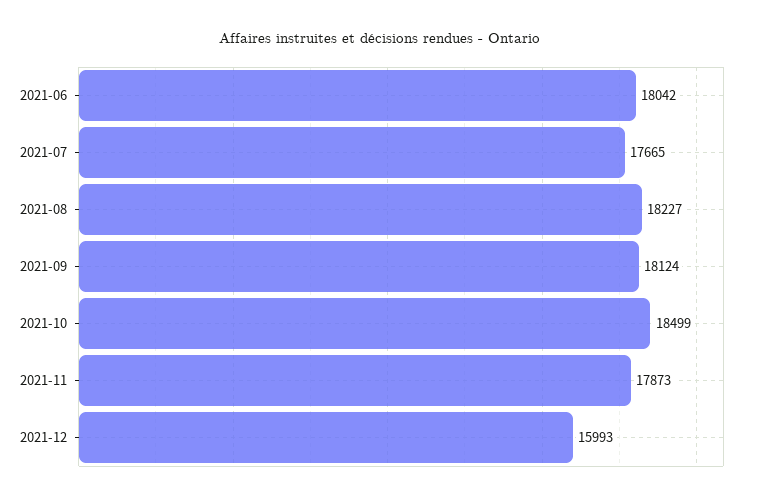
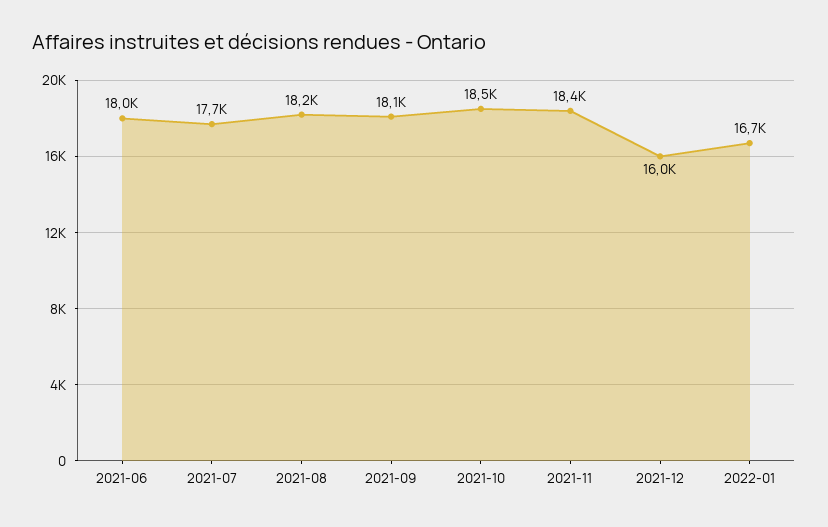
2021-11: 17873 -> 18400
2022-01: none -> 16700

